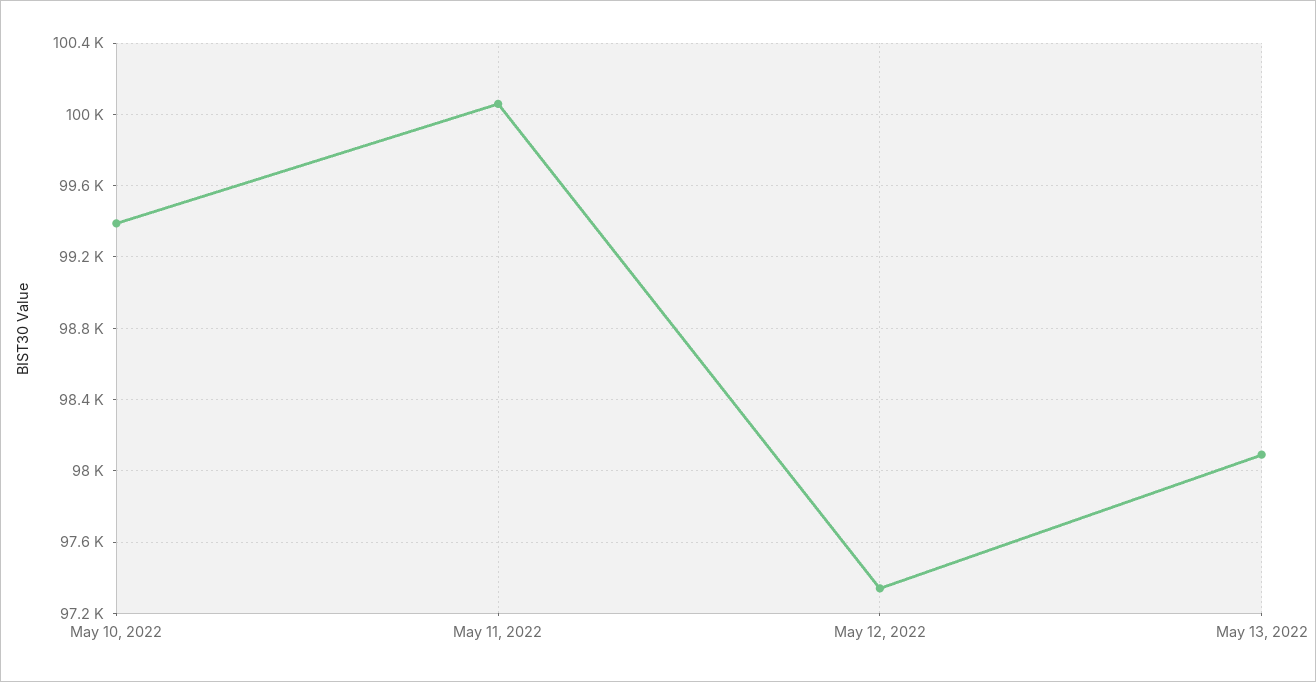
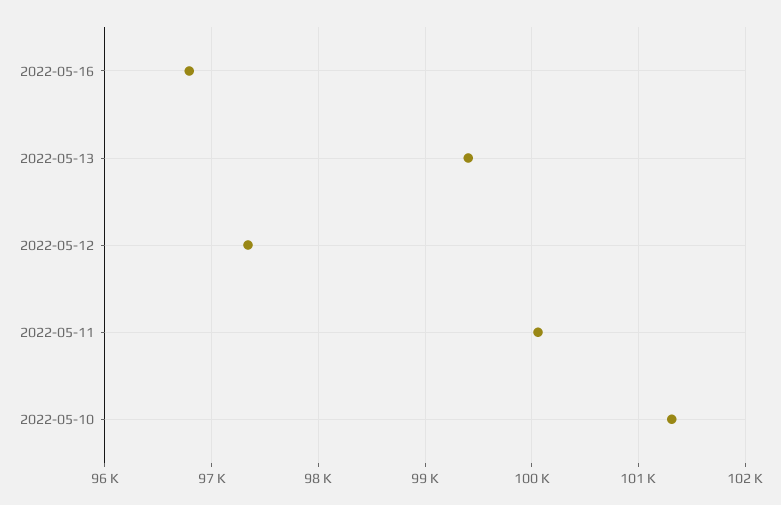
May 10, 2022: 99400 -> 101300
May 13, 2022: 98100 -> 99400
2022-05-16: none -> 96800

